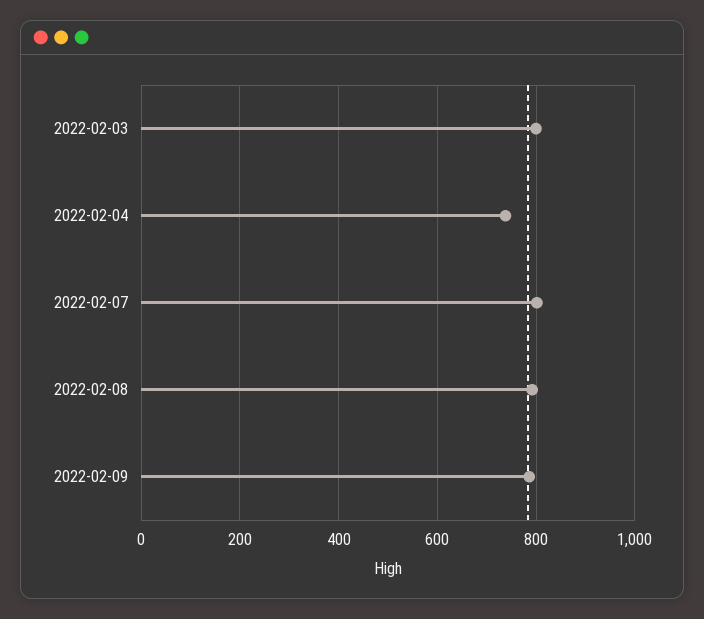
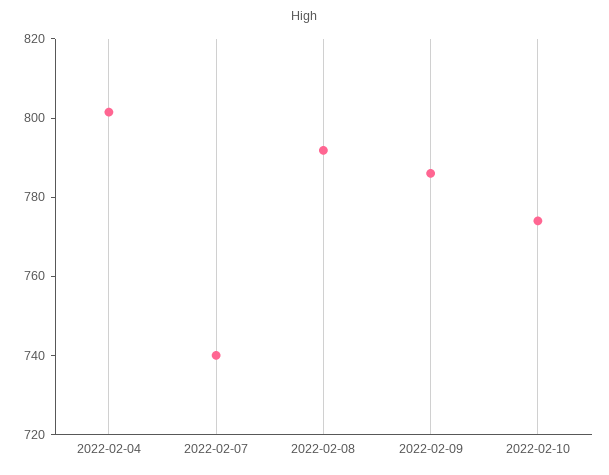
2022-02-03: 800 -> none
2022-02-04: 740 -> 800
2022-02-07: 800 -> 740
2022-02-10: none -> 775

